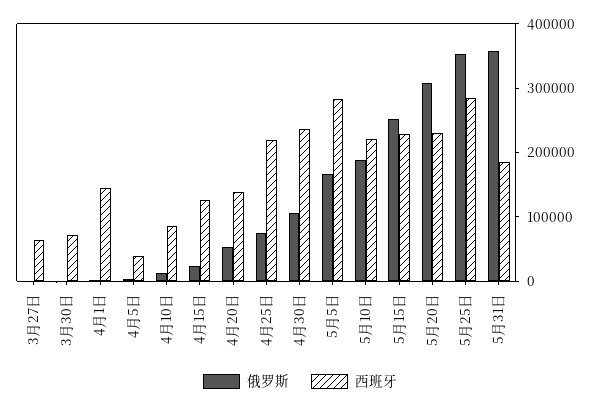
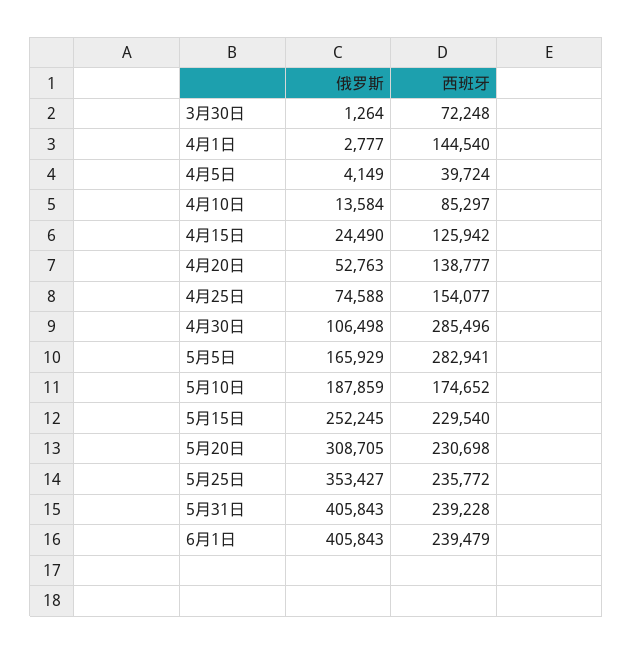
俄罗斯, 3月27日: 0 -> none
西班牙, 3月27日: 60000 -> none
西班牙, 4月25日: 220000 -> 154077
西班牙, 4月30日: 240000 -> 285496
西班牙, 5月10日: 220000 -> 174652
西班牙, 5月25日: 280000 -> 235772
俄罗斯, 5月31日: 360000 -> 405843
西班牙, 5月31日: 180000 -> 239228
俄罗斯, 6月1日: none -> 405843
西班牙, 6月1日: none -> 239479

